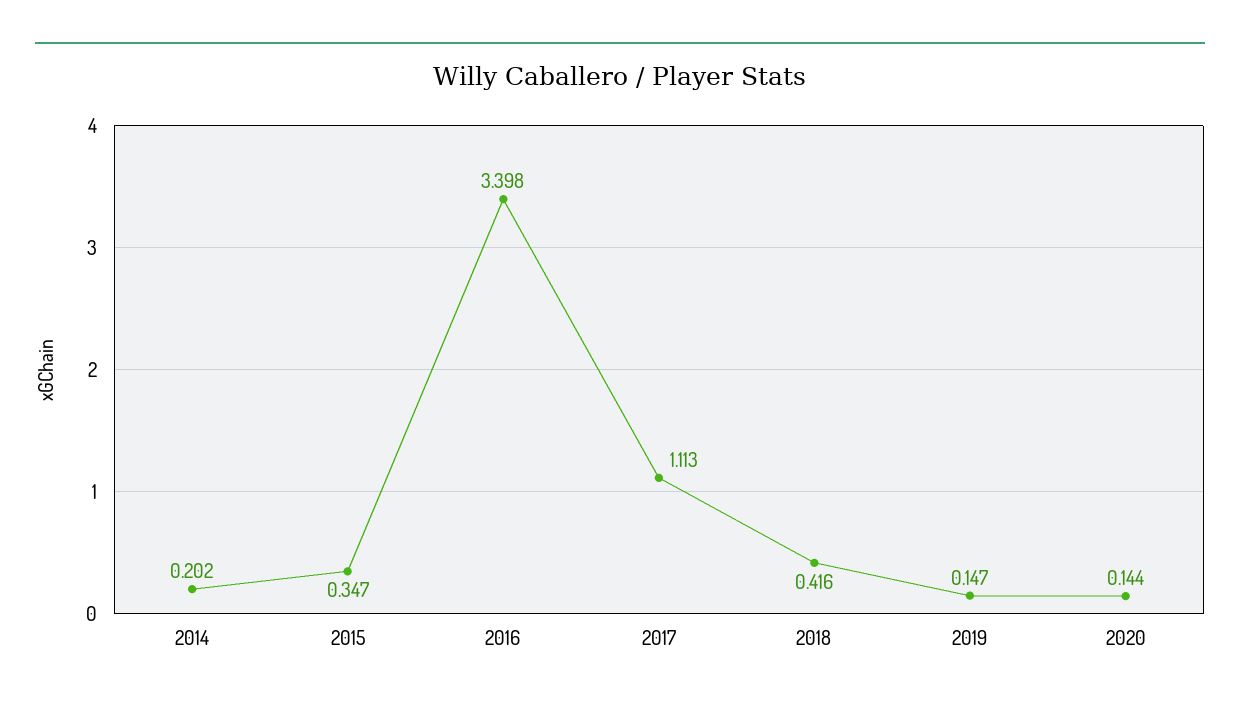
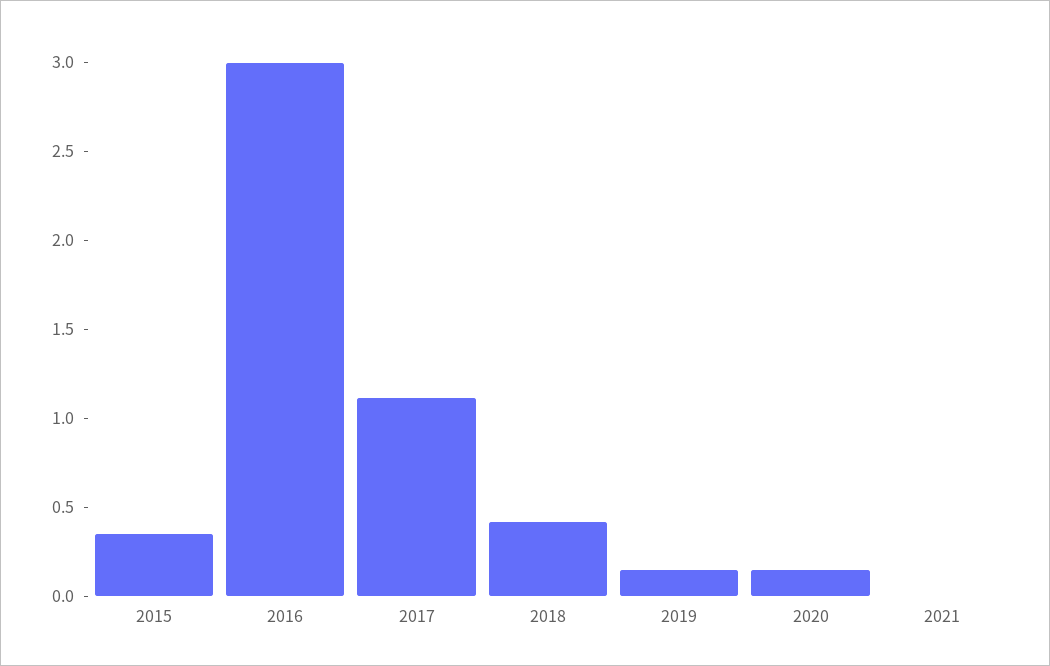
2014: 0.202 -> none
2016: 3.398 -> 3
2021: none -> 0

